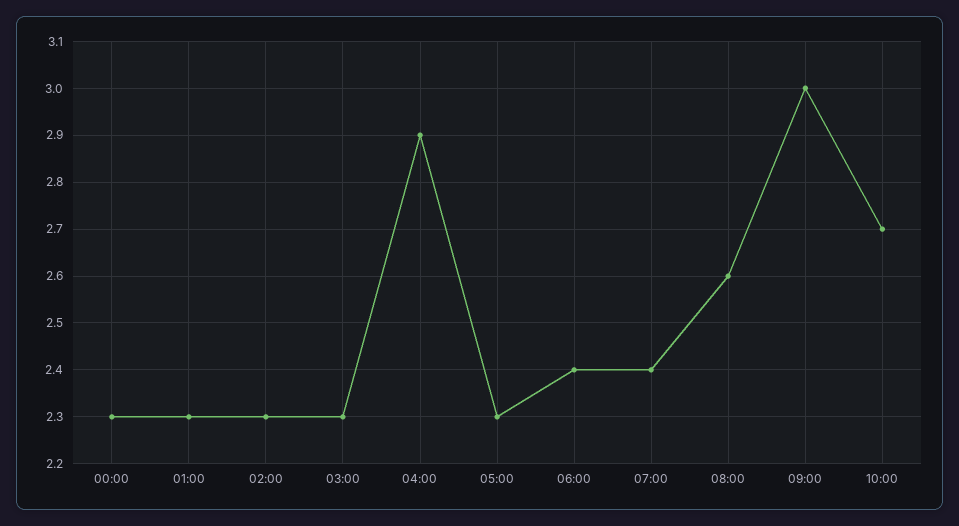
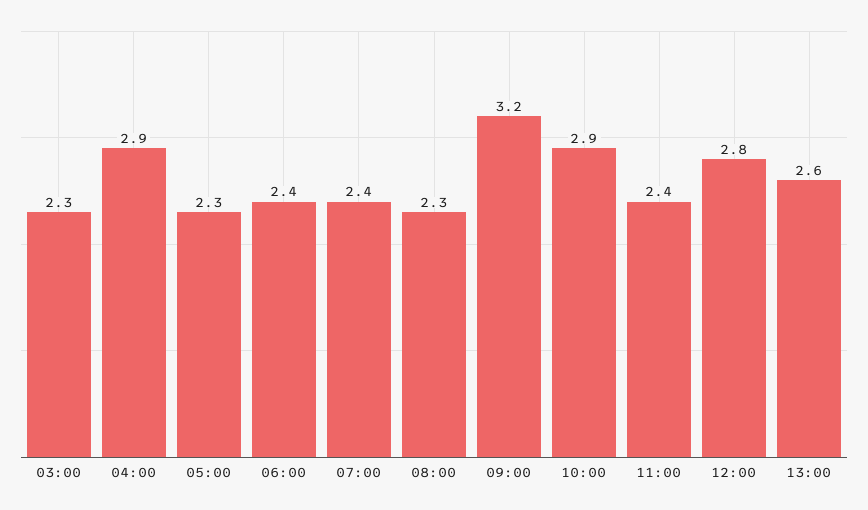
00:00: 2.3 -> none
01:00: 2.3 -> none
02:00: 2.3 -> none
08:00: 2.6 -> 2.3
09:00: 3 -> 3.2
10:00: 2.7 -> 2.9
11:00: none -> 2.4
12:00: none -> 2.8
13:00: none -> 2.6

